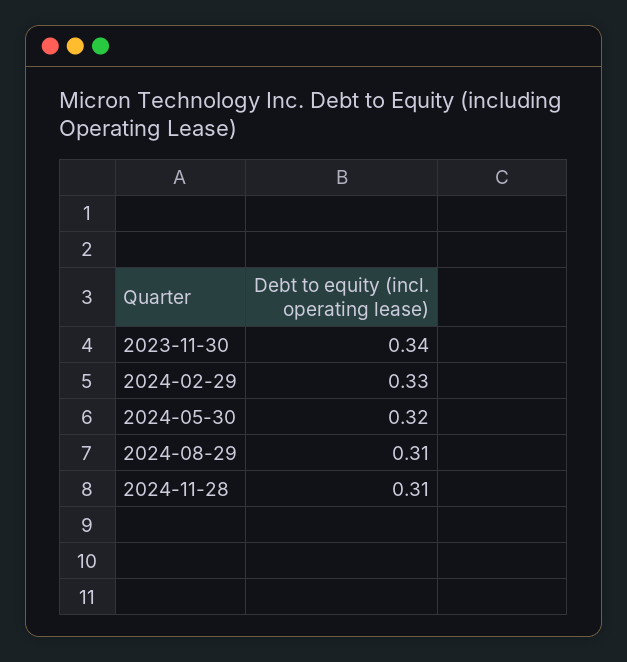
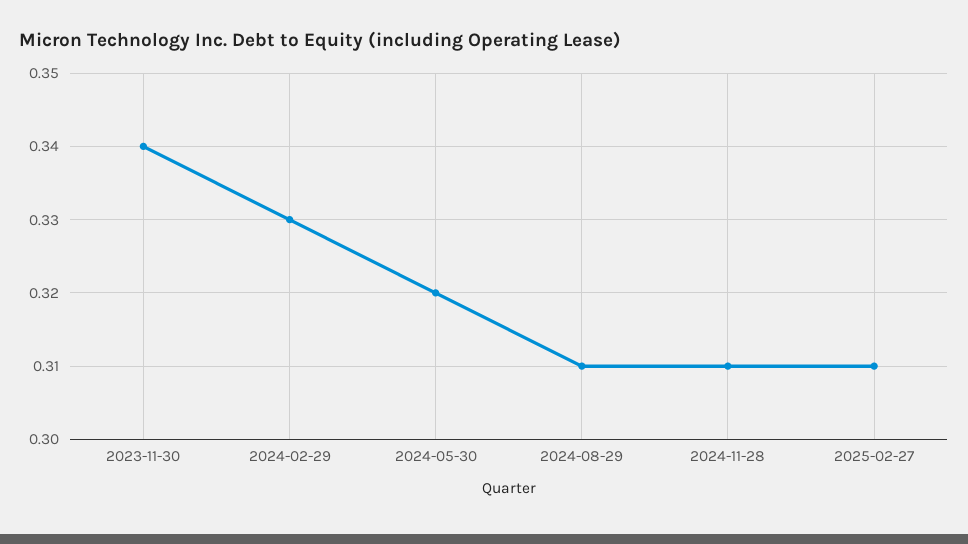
2025-02-27: none -> 0.31

